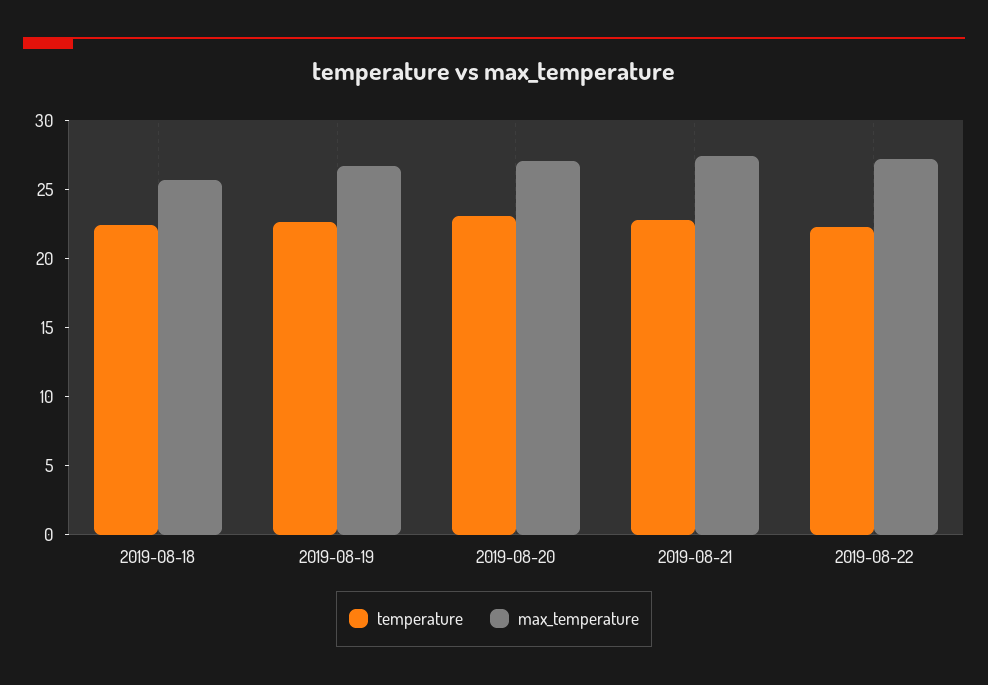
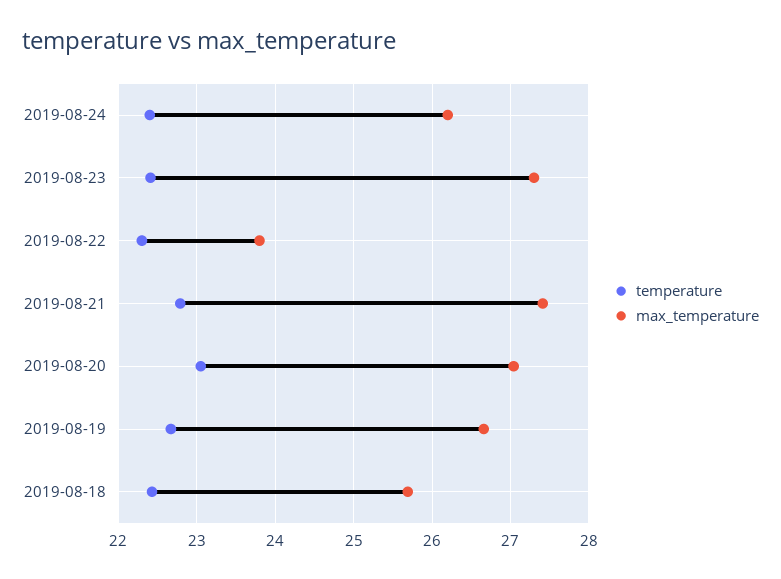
max_temperature, 2019-08-22: 27 -> 23.8
temperature, 2019-08-24: none -> 22.4
max_temperature, 2019-08-24: none -> 26.2
temperature, 2019-08-23: none -> 22.4
max_temperature, 2019-08-23: none -> 27.3

